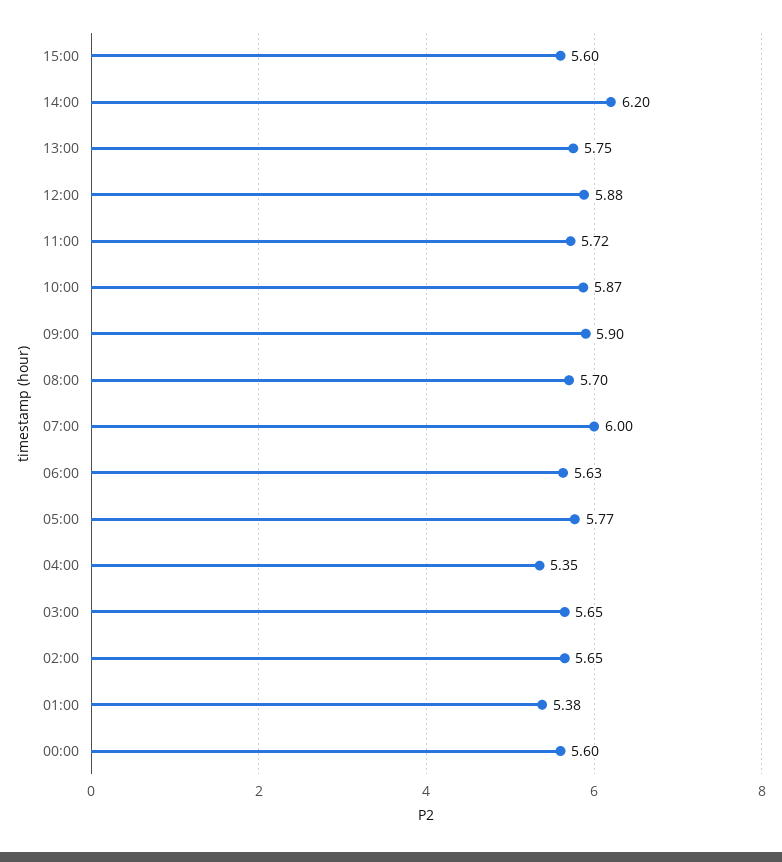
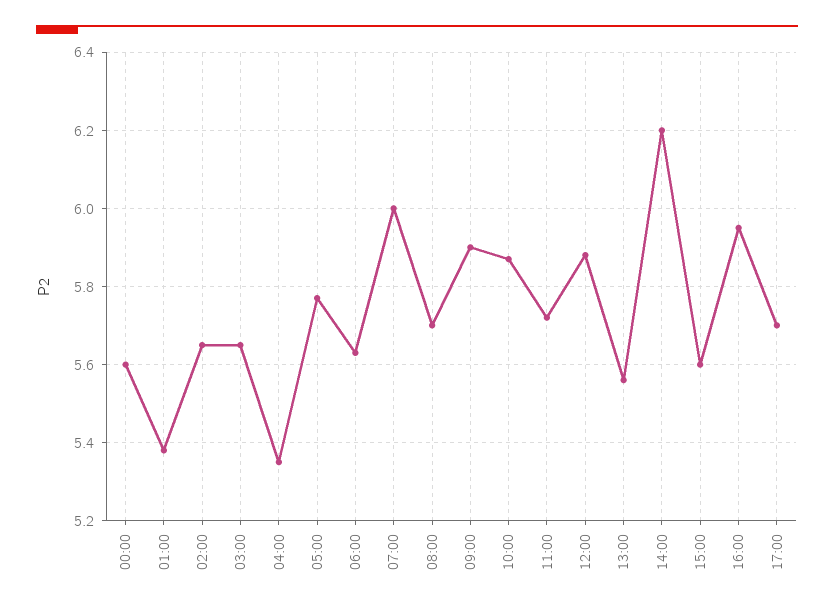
13:00: 5.75 -> 5.55
16:00: none -> 5.95
17:00: none -> 5.7

